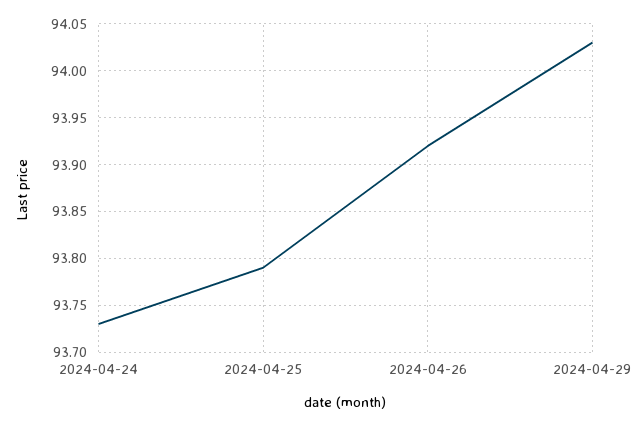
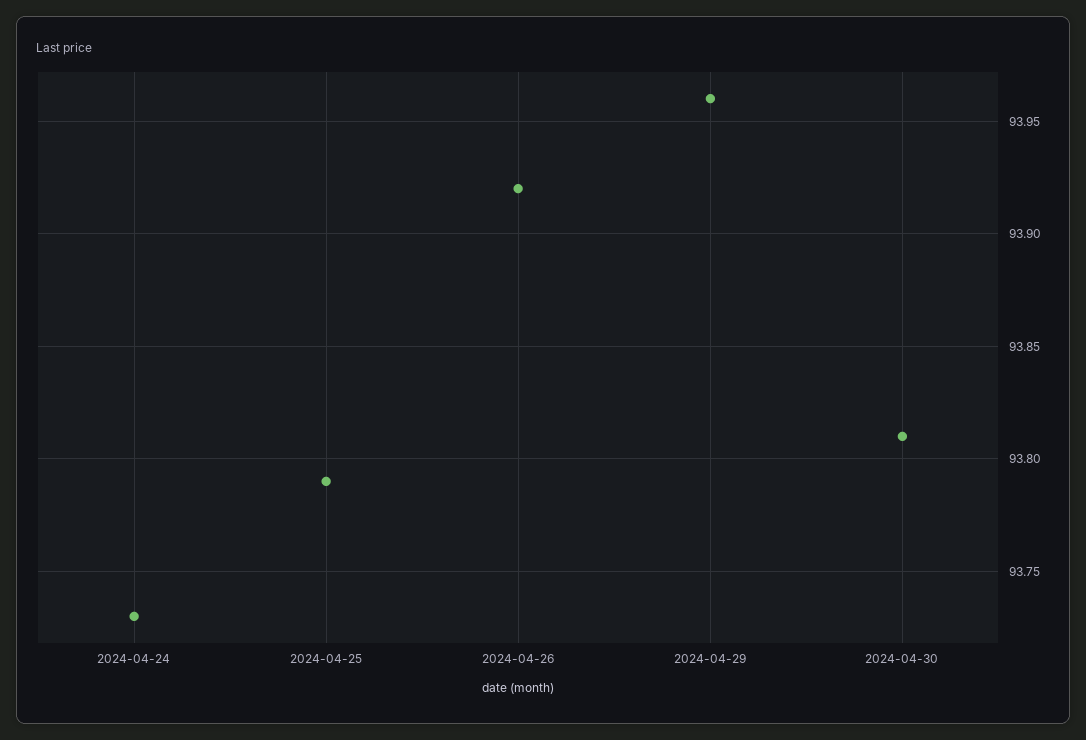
2024-04-29: 94.03 -> 93.96
2024-04-30: none -> 93.81

